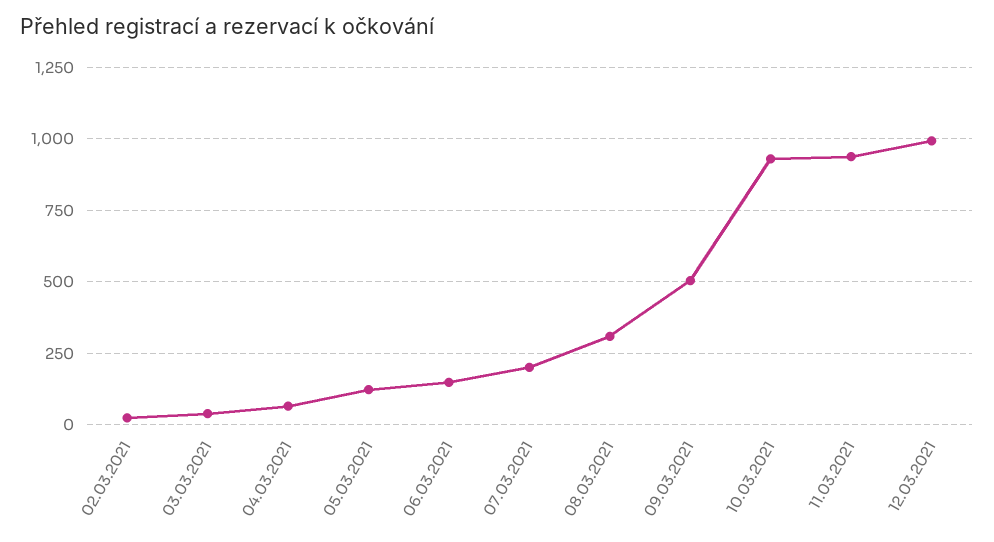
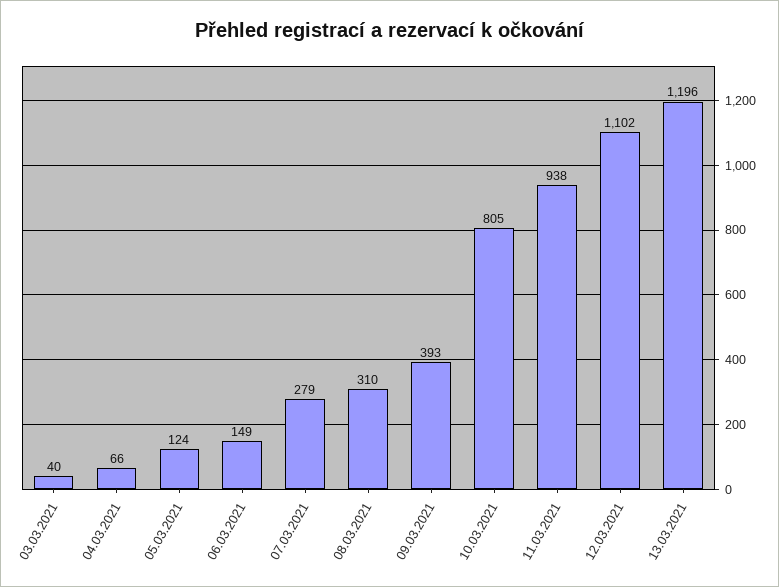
02.03.2021: 25 -> none
07.03.2021: 200 -> 279
09.03.2021: 500 -> 393
10.03.2021: 925 -> 805
12.03.2021: 1000 -> 1102
13.03.2021: none -> 1196

